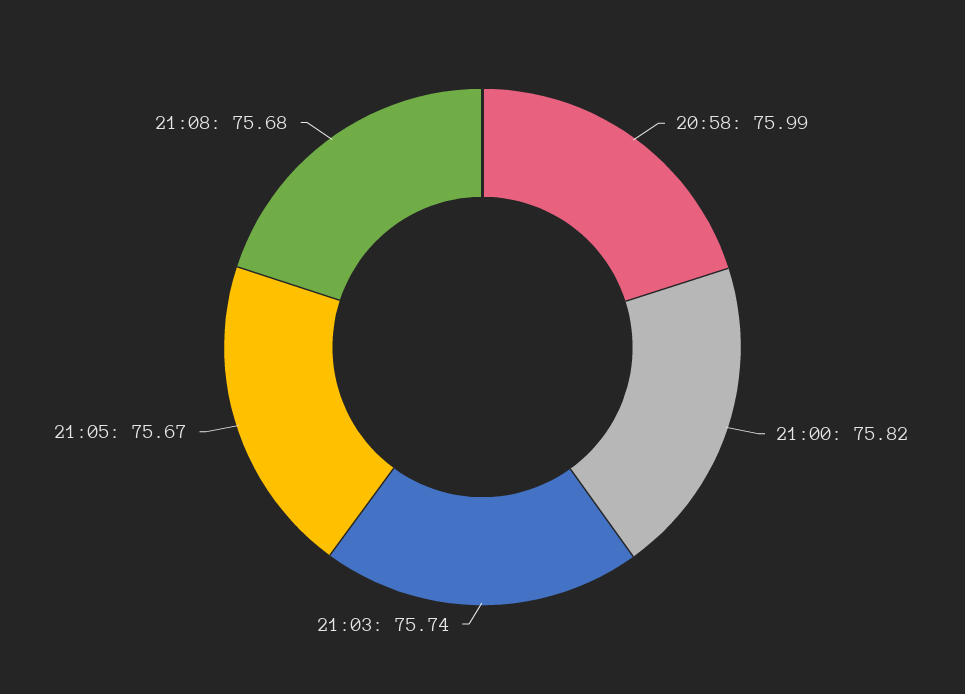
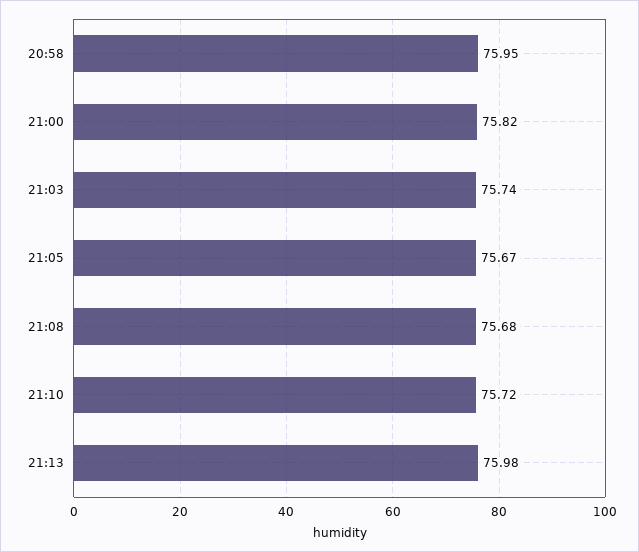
20:58: 75.99 -> 75.95
21:10: none -> 75.72
21:13: none -> 75.98

